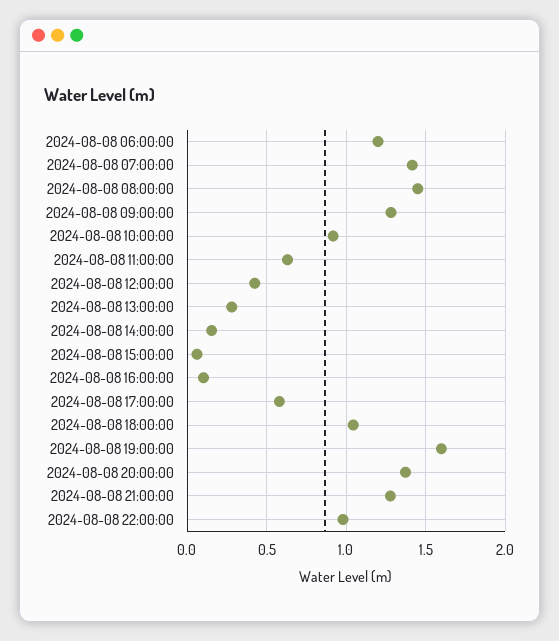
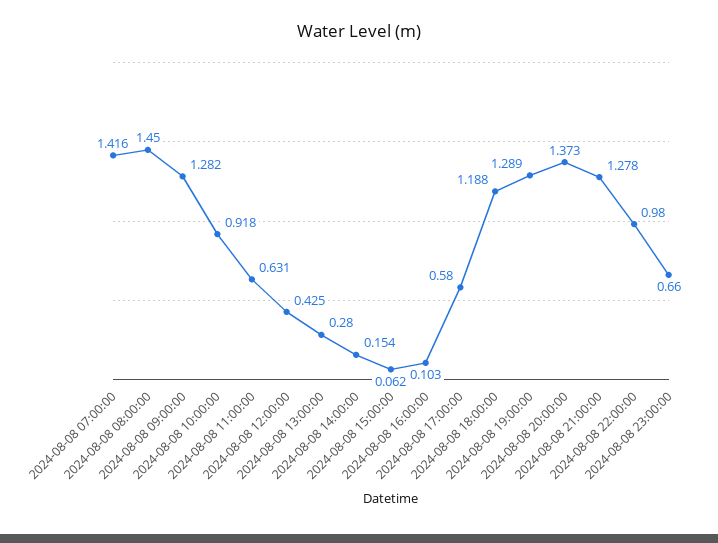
2024-08-08 06:00:00: 1.2 -> none
2024-08-08 18:00:00: 1.05 -> 1.188
2024-08-08 19:00:00: 1.6 -> 1.289
2024-08-08 23:00:00: none -> 0.66

